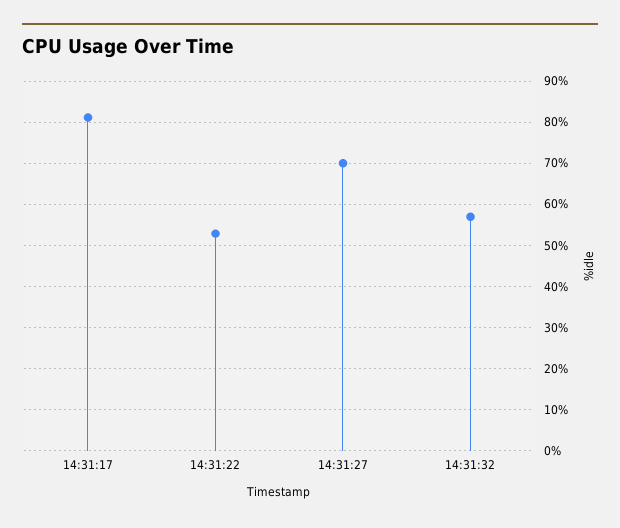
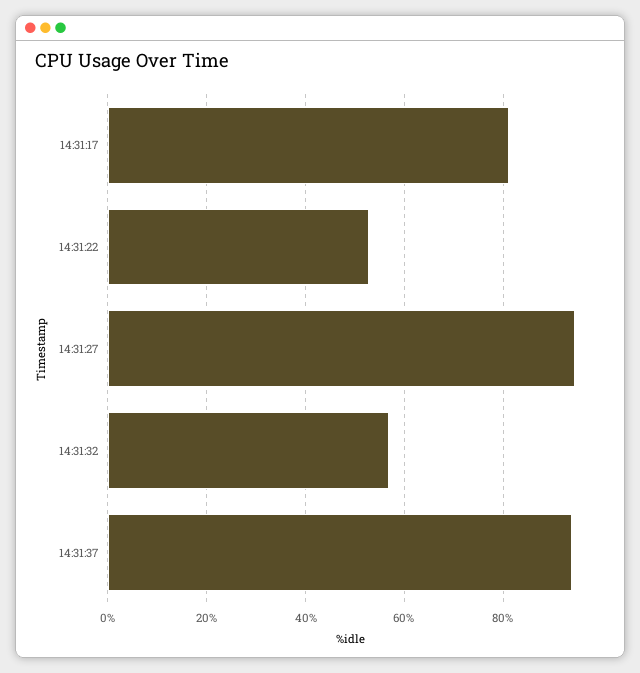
14:31:27: 70 -> 94
14:31:37: none -> 94

